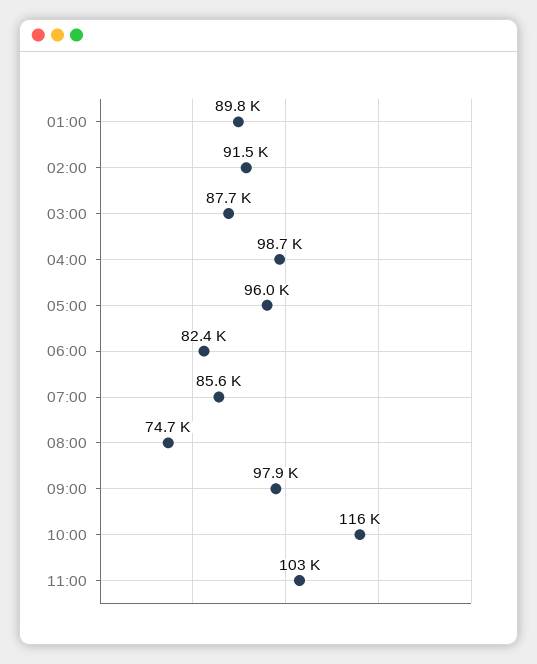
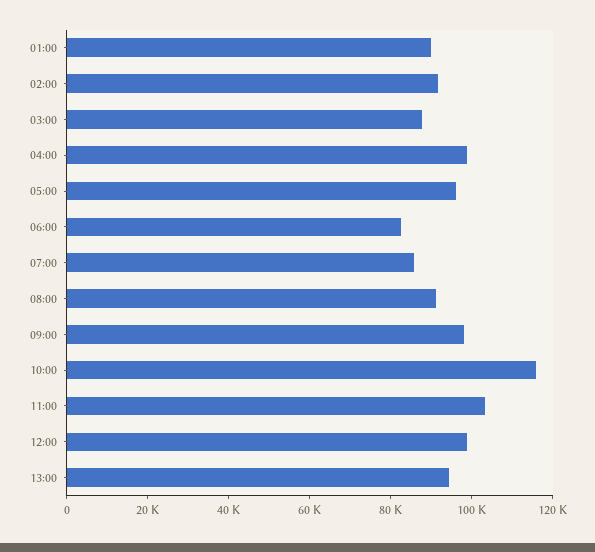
08:00: 74700 -> 90000
12:00: none -> 100000
13:00: none -> 95000

